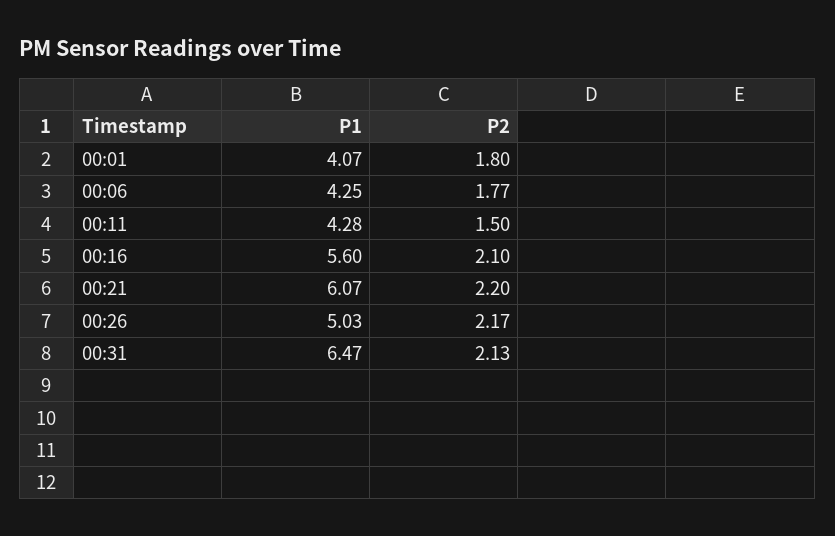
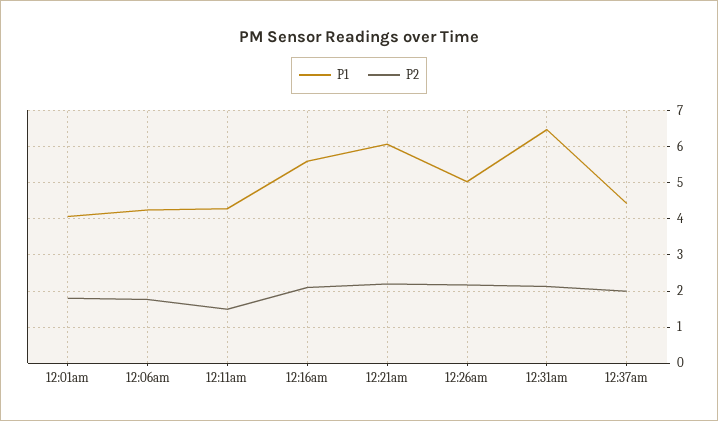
P1, 12:37am: none -> 4.4
P2, 12:37am: none -> 2

